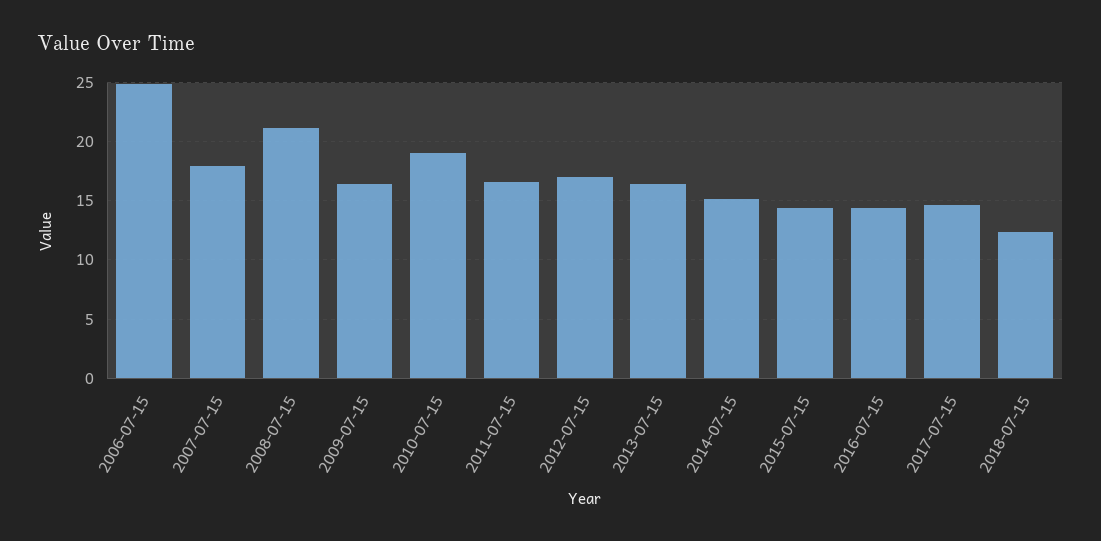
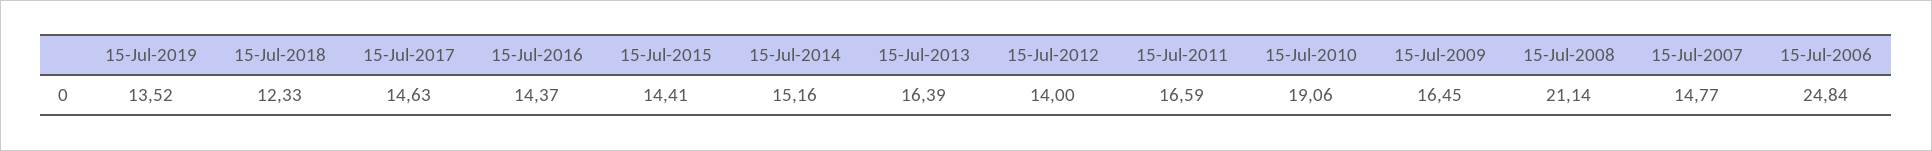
2007-07-15: 18 -> 14.77
2012-07-15: 17 -> 14
15-Jul-2019: none -> 13.52

